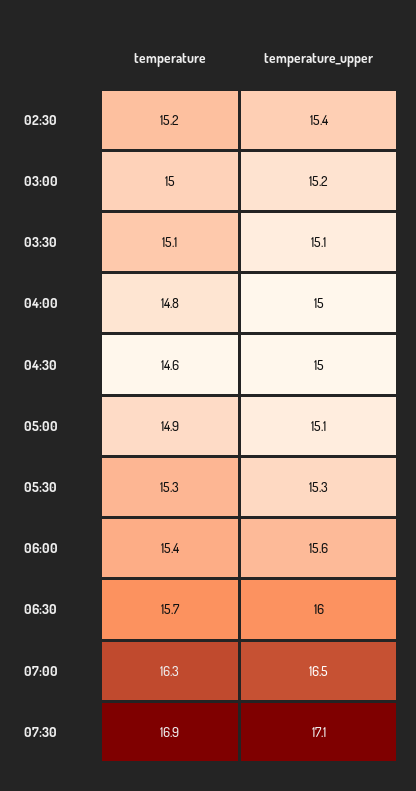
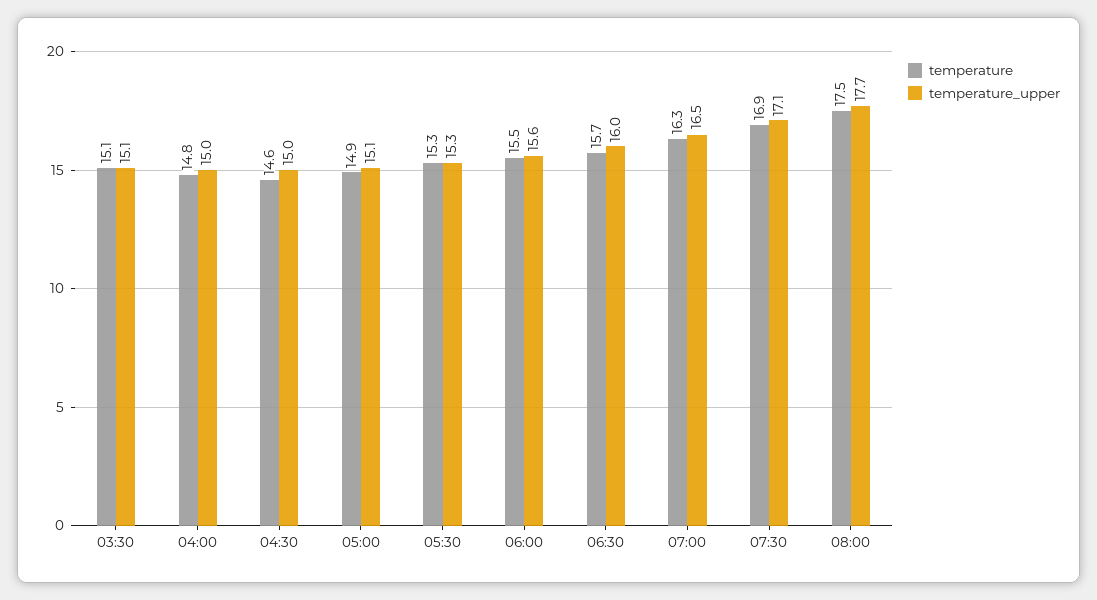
temperature, 02:30: 15.2 -> none
temperature_upper, 02:30: 15.4 -> none
temperature, 03:00: 15 -> none
temperature_upper, 03:00: 15.2 -> none
temperature, 06:00: 15.4 -> 15.5
temperature, 08:00: none -> 17.5
temperature_upper, 08:00: none -> 17.7

